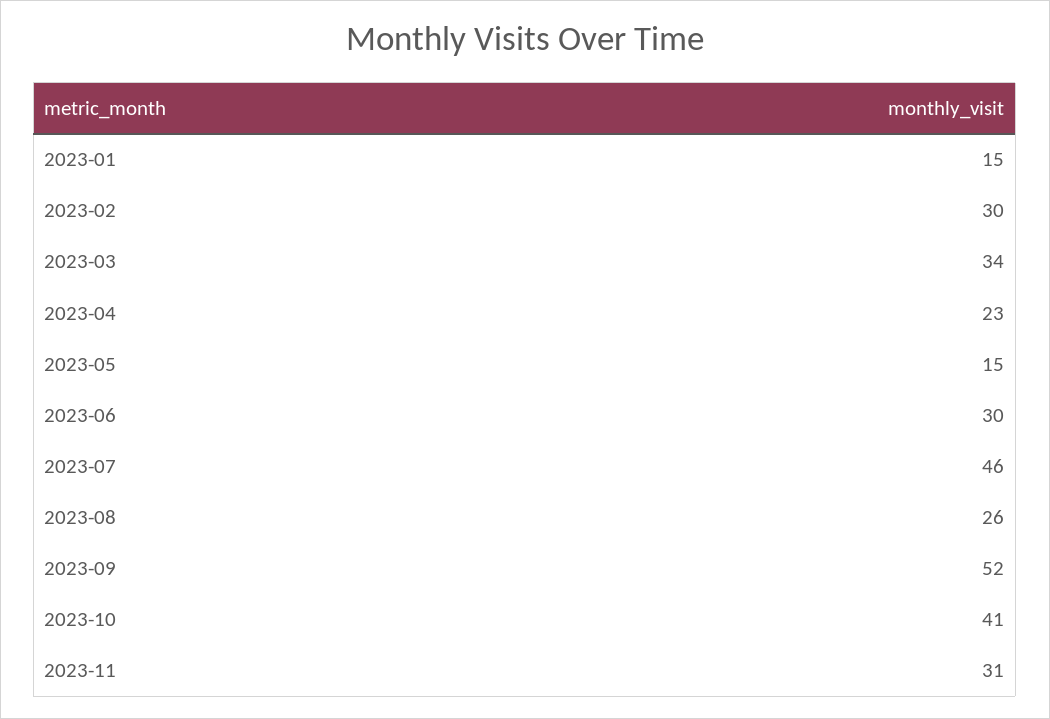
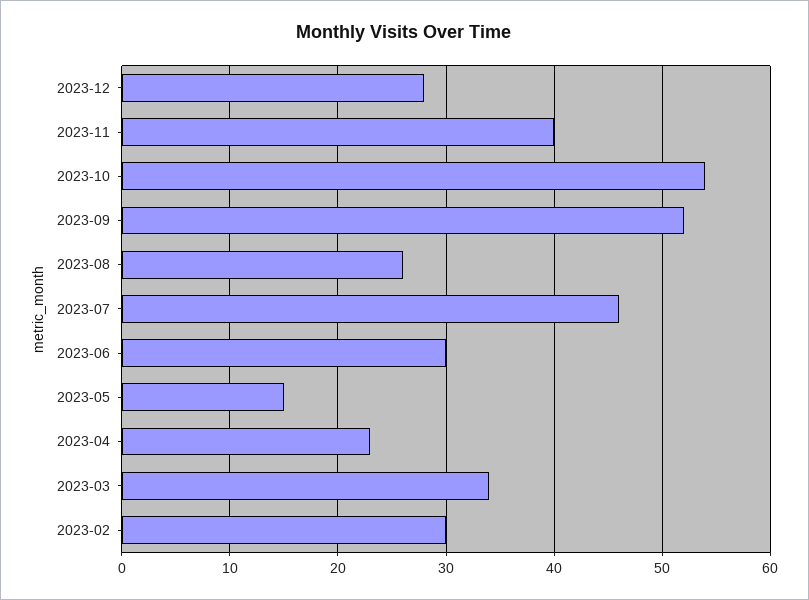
2023-01: 15 -> none
2023-10: 41 -> 54
2023-11: 31 -> 40
2023-12: none -> 28

